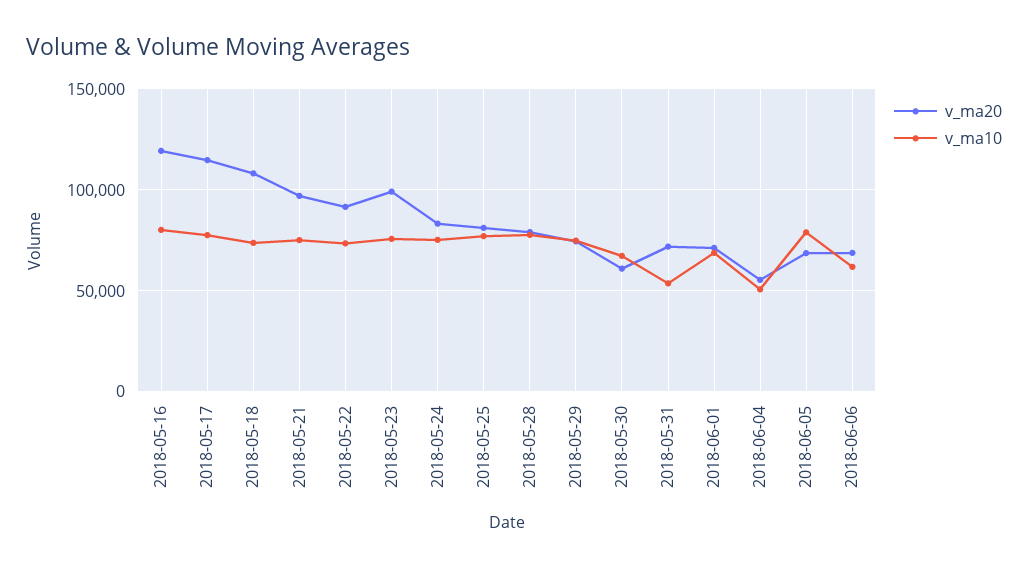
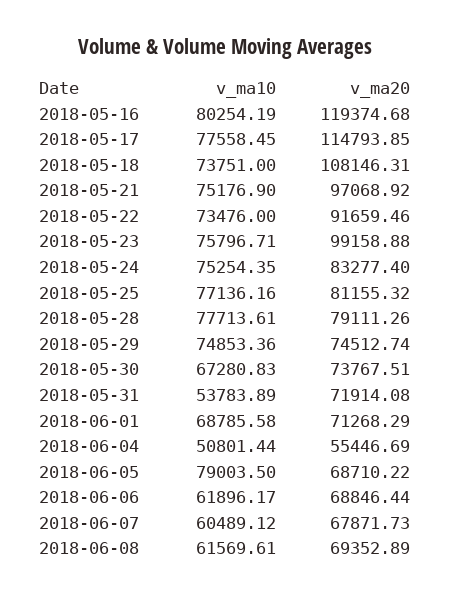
v_ma20, 2018-05-30: 60000 -> 73767.51
v_ma10, 2018-06-07: none -> 60489.12
v_ma20, 2018-06-07: none -> 67871.73
v_ma10, 2018-06-08: none -> 61569.61
v_ma20, 2018-06-08: none -> 69352.89

